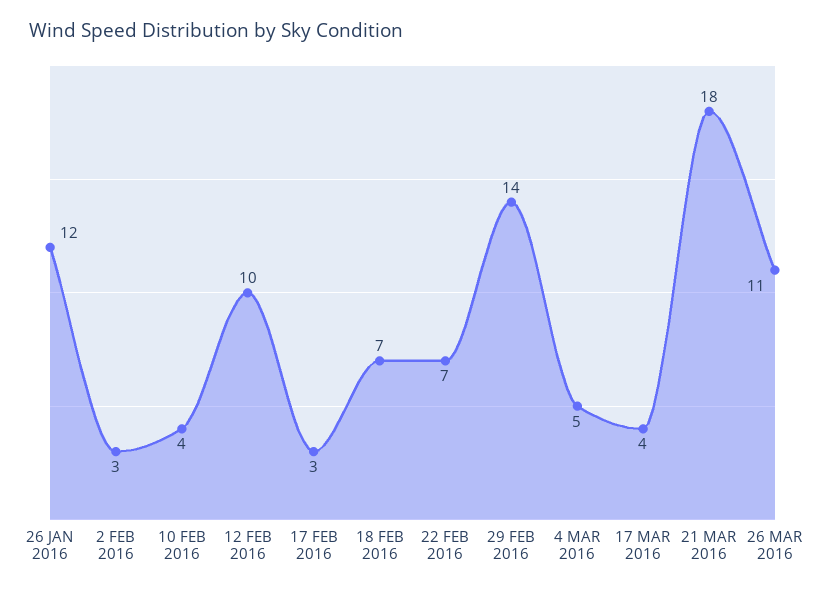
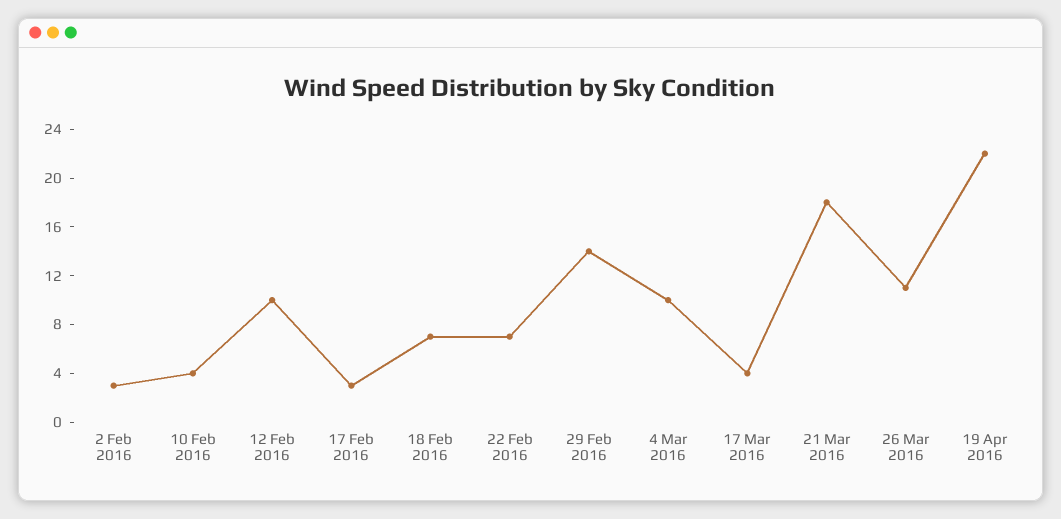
26 JAN 2016: 12 -> none
4 MAR 2016: 5 -> 10
19 Apr 2016: none -> 22

